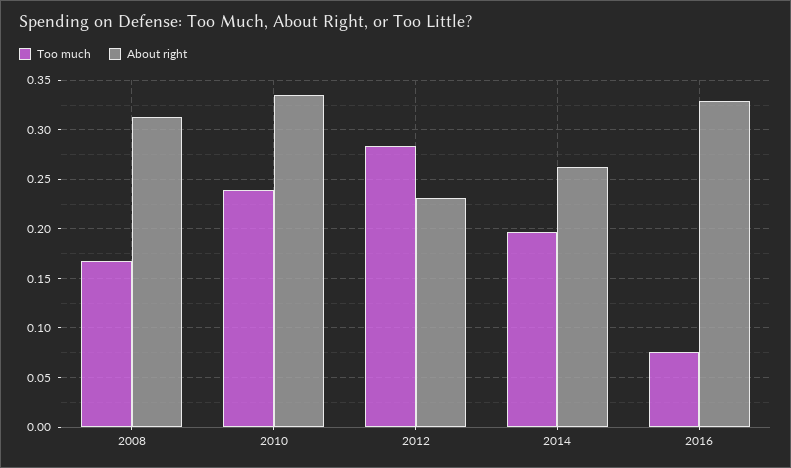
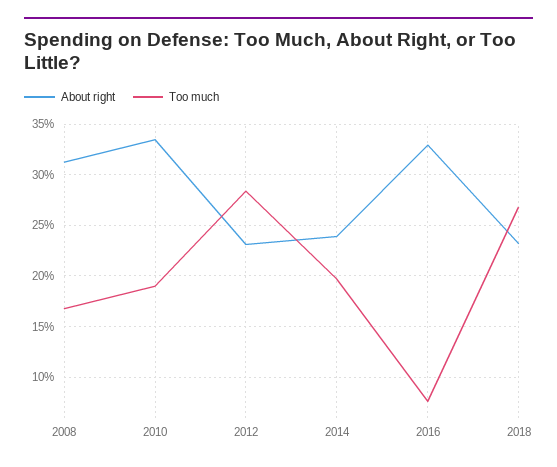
Too much, 2010: 0.24 -> 0.19
About right, 2014: 0.26 -> 0.24
About right, 2018: none -> 0.23
Too much, 2018: none -> 0.27

